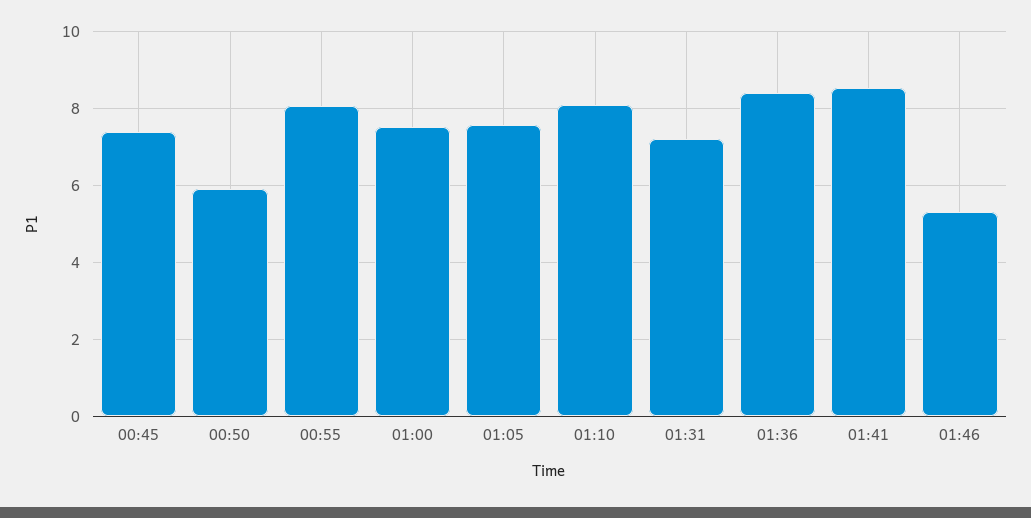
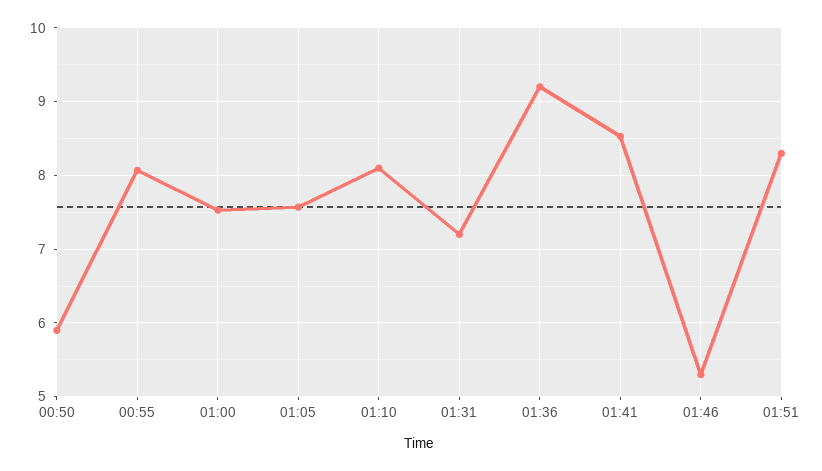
00:45: 7.4 -> none
01:36: 8.4 -> 9.2
01:51: none -> 8.3

